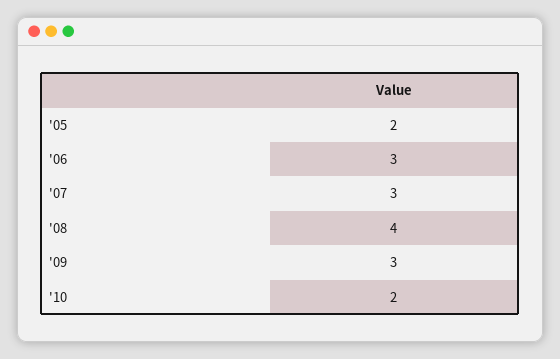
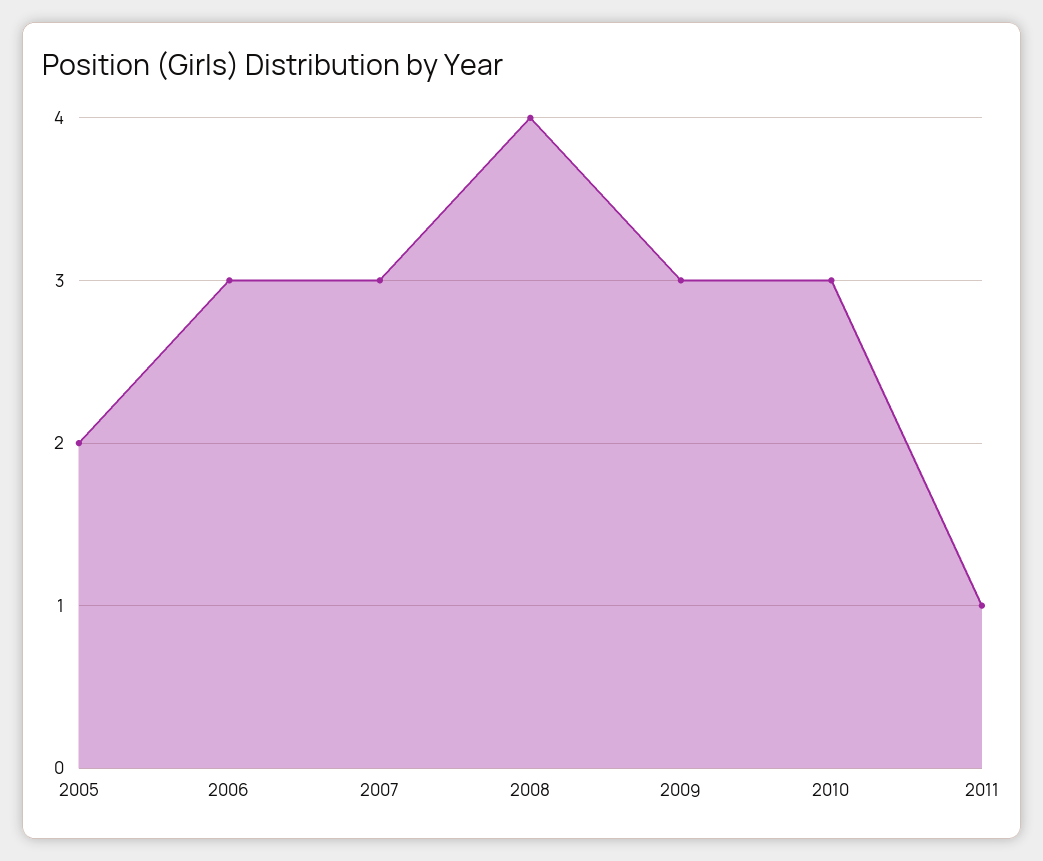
'10: 2 -> 3
2011: none -> 1

